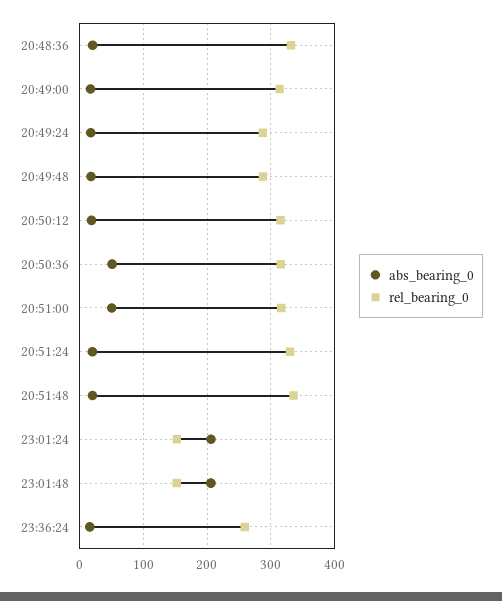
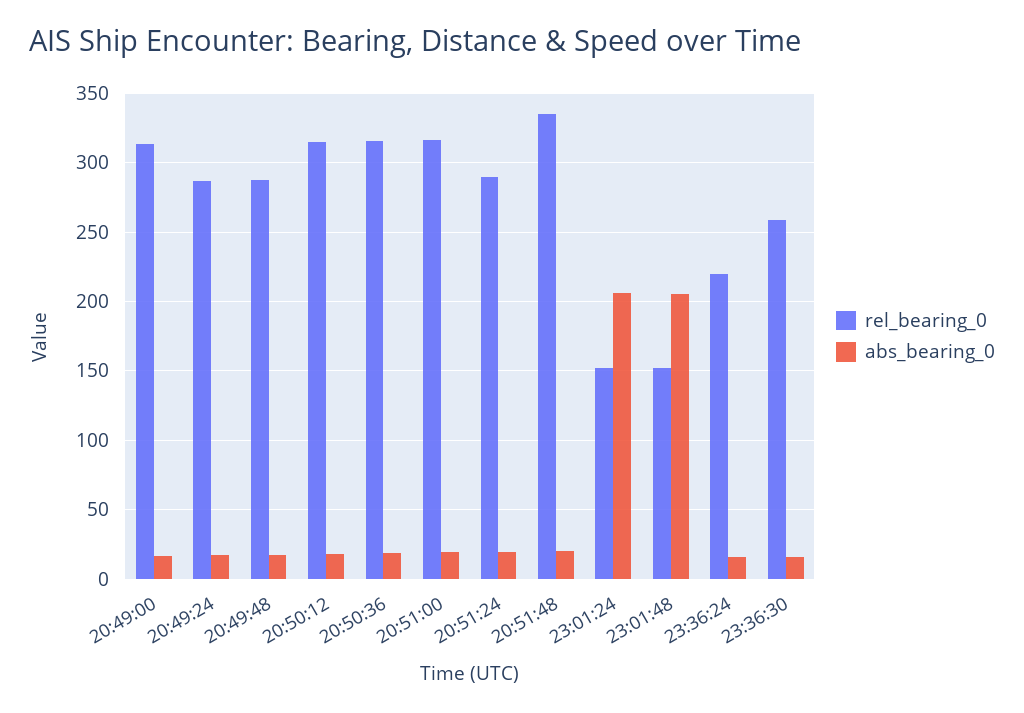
abs_bearing_0, 20:48:36: 20 -> none
rel_bearing_0, 20:48:36: 330 -> none
abs_bearing_0, 20:50:36: 50 -> 20
abs_bearing_0, 20:51:00: 50 -> 20
rel_bearing_0, 20:51:24: 330 -> 290
rel_bearing_0, 23:36:24: 260 -> 220
rel_bearing_0, 23:36:30: none -> 260
abs_bearing_0, 23:36:30: none -> 15

